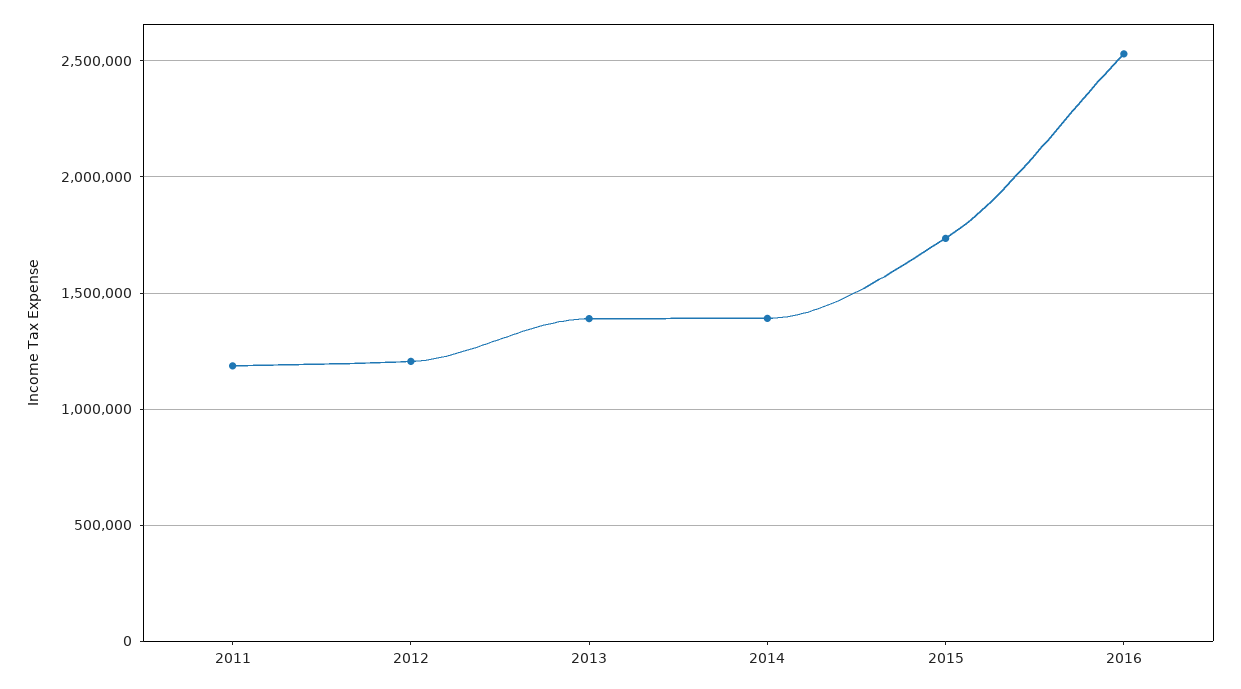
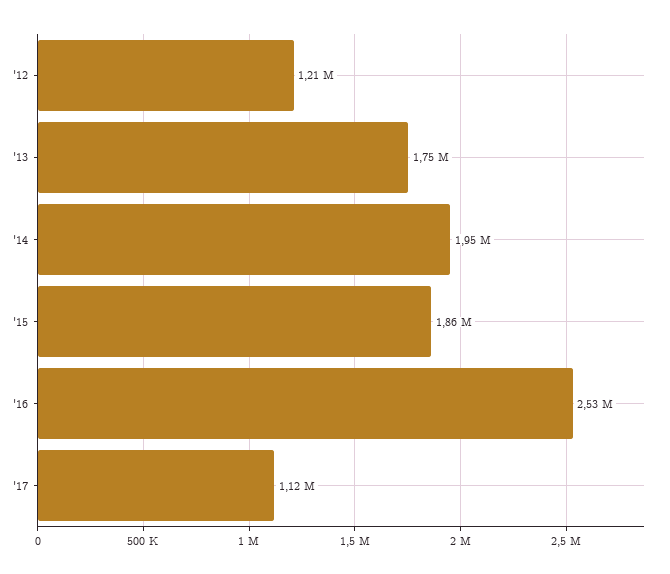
2011: 1200000 -> none
2013: 1400000 -> 1750000
2014: 1400000 -> 1950000
2015: 1750000 -> 1860000
'17: none -> 1120000

